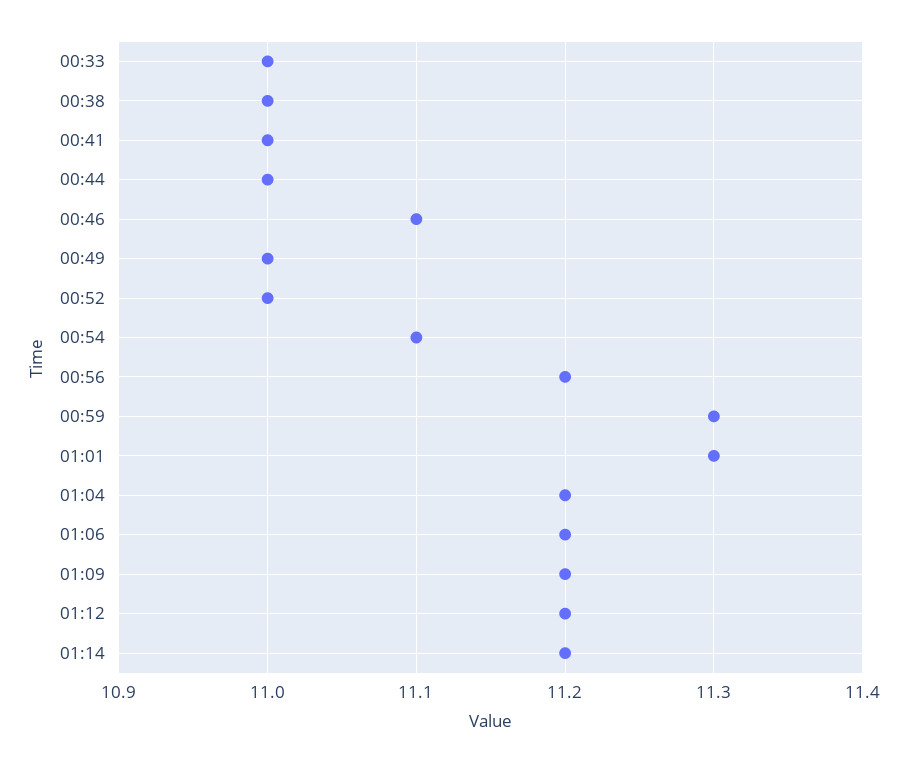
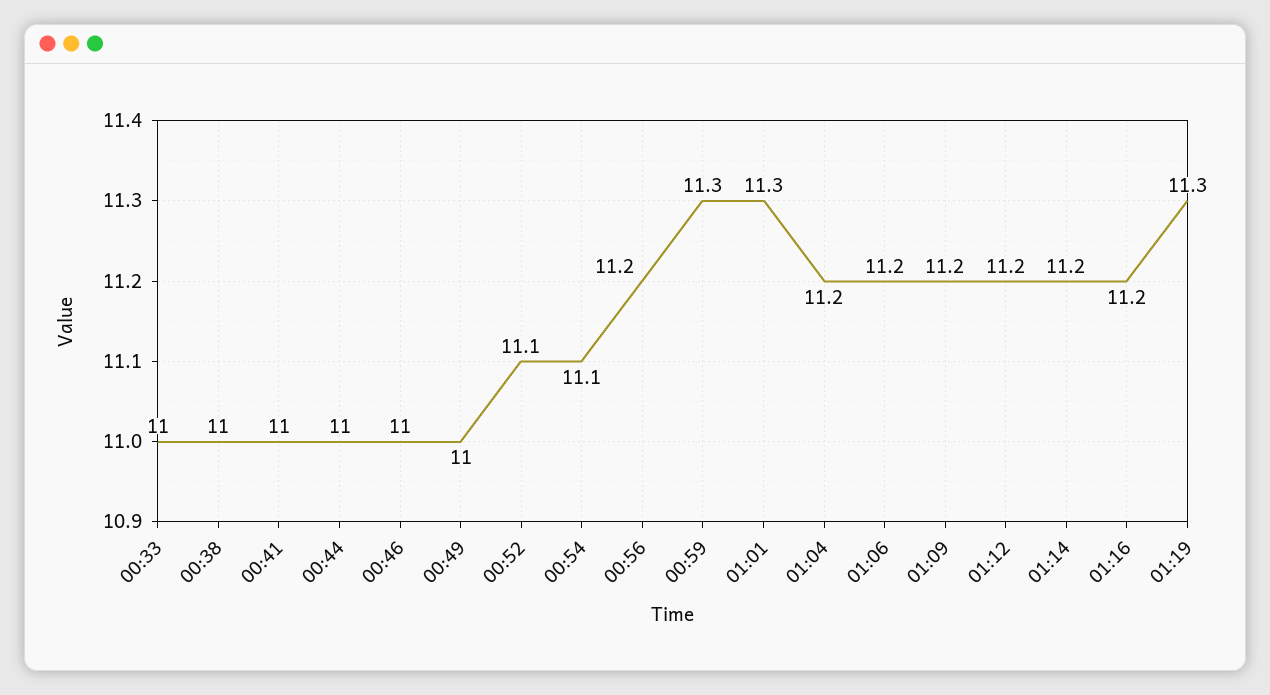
00:46: 11.1 -> 11
00:52: 11 -> 11.1
01:16: none -> 11.2
01:19: none -> 11.3

